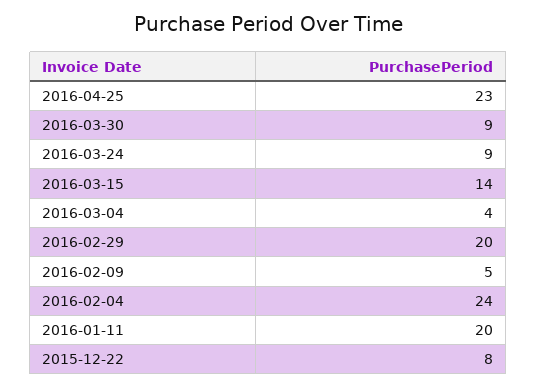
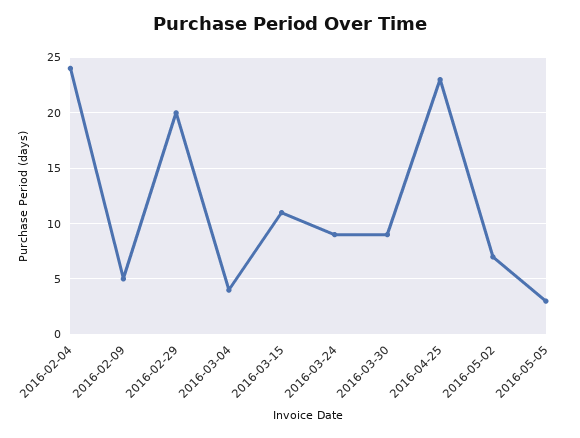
2016-03-15: 14 -> 11
2016-01-11: 20 -> none
2015-12-22: 8 -> none
2016-05-02: none -> 7
2016-05-05: none -> 3

